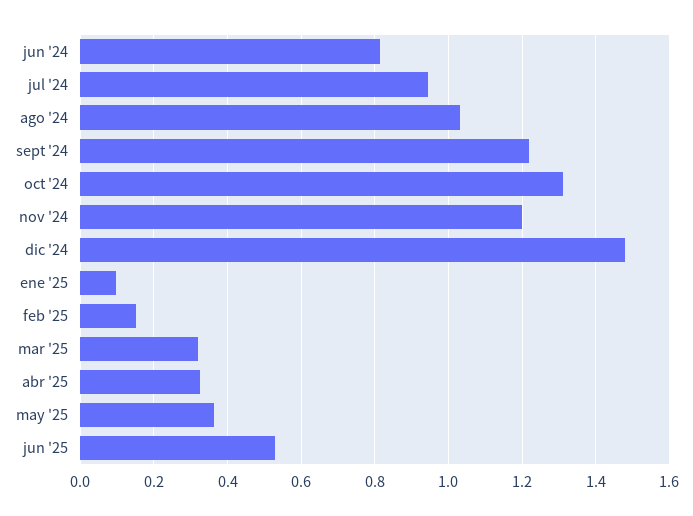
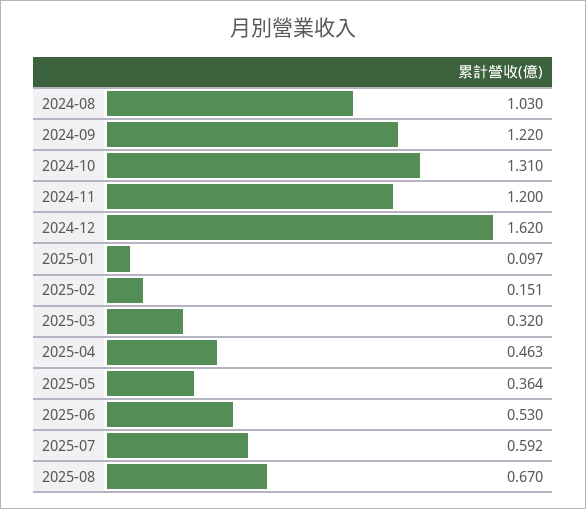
jun '24: 0.82 -> none
jul '24: 0.94 -> none
dic '24: 1.48 -> 1.62
abr '25: 0.32 -> 0.463
2025-07: none -> 0.592
2025-08: none -> 0.67

